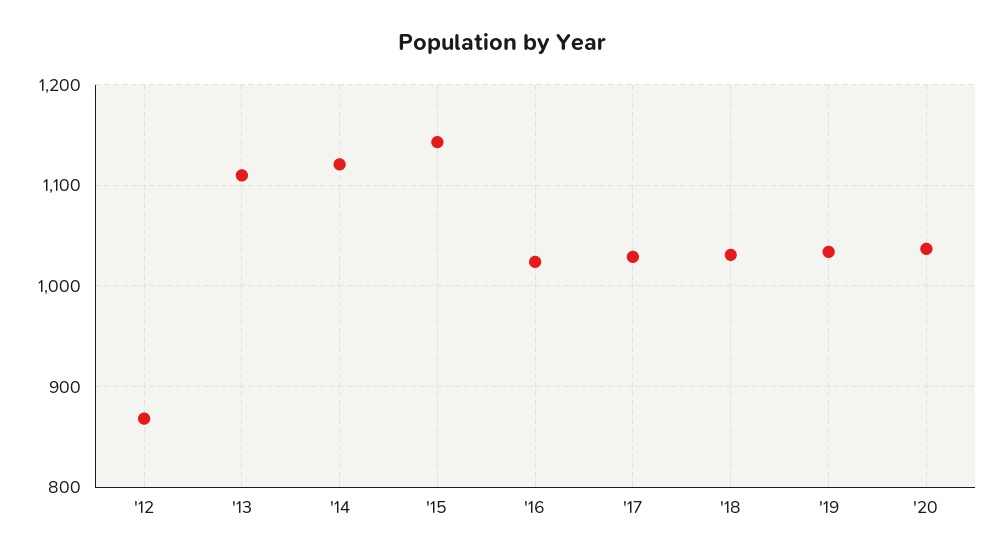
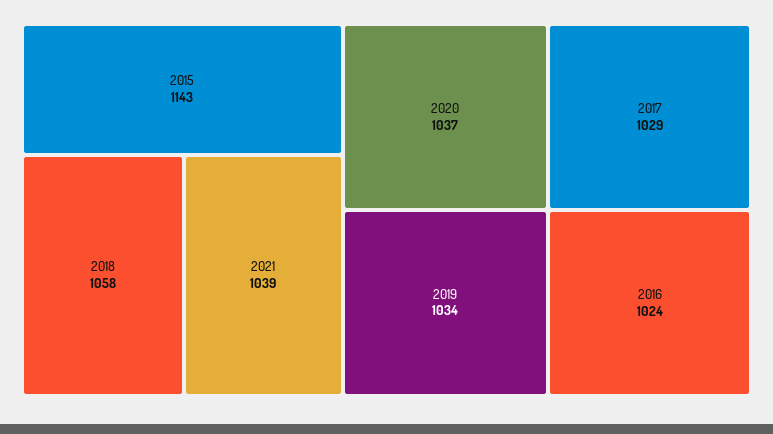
'12: 870 -> none
'13: 1110 -> none
'14: 1120 -> none
'18: 1030 -> 1058
2021: none -> 1039

